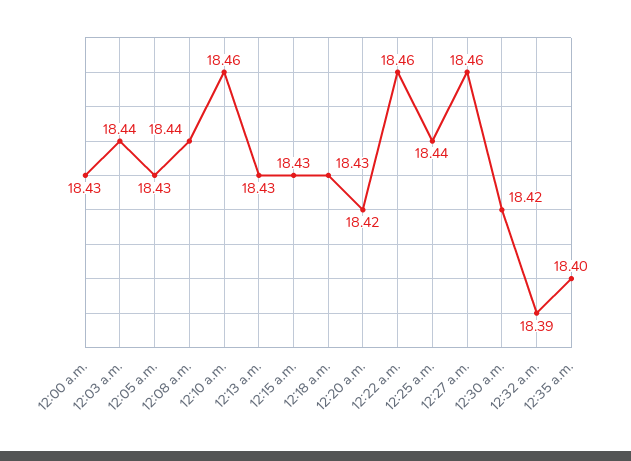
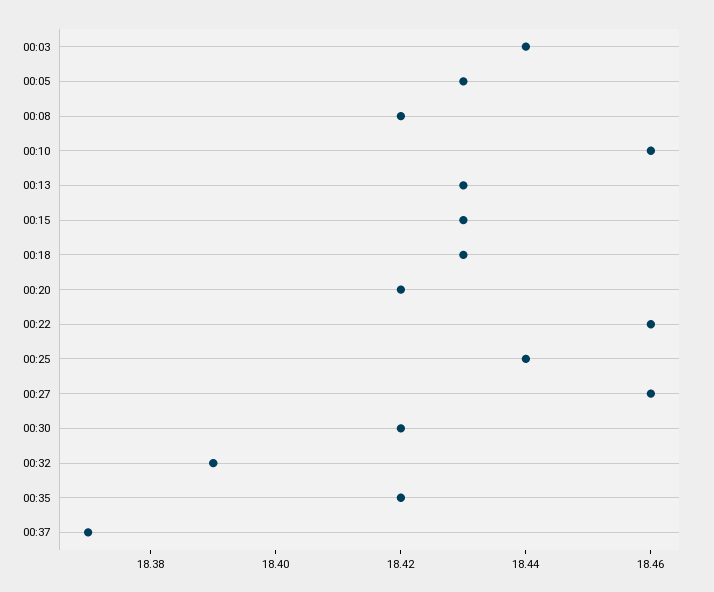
12:00 a.m.: 18.43 -> none
12:08 a.m.: 18.44 -> 18.42
12:35 a.m.: 18.4 -> 18.42
00:37: none -> 18.37

